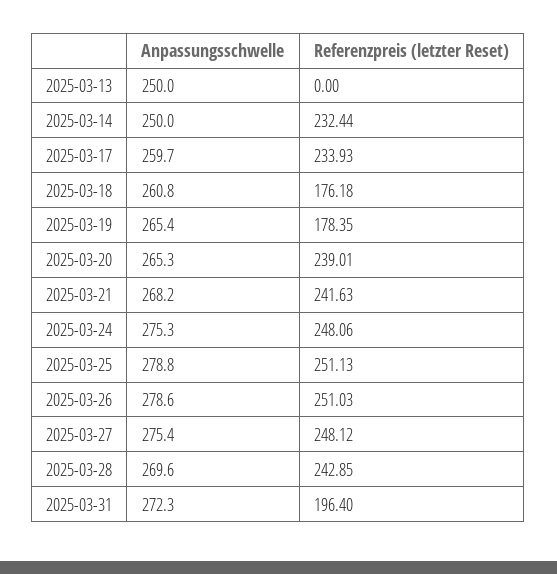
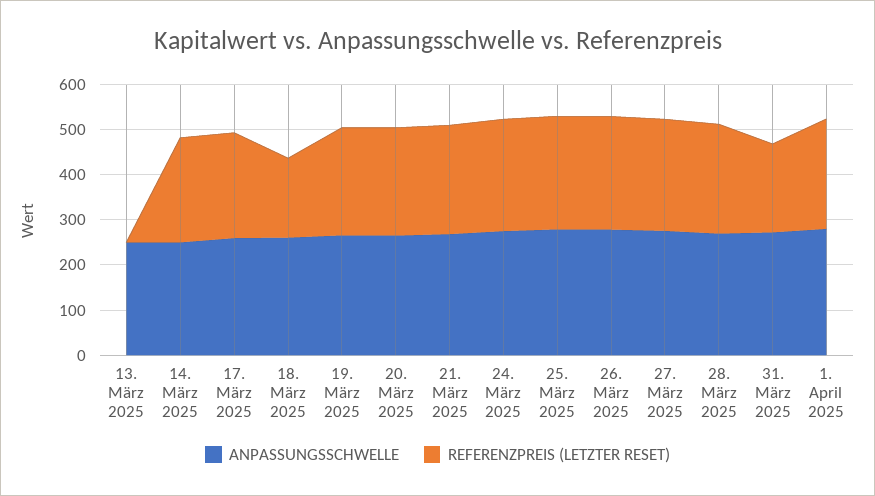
Referenzpreis (letzter Reset), 2025-03-19: 178.35 -> 240
Anpassungsschwelle, 1. April 2025: none -> 280
Referenzpreis (letzter Reset), 1. April 2025: none -> 240

